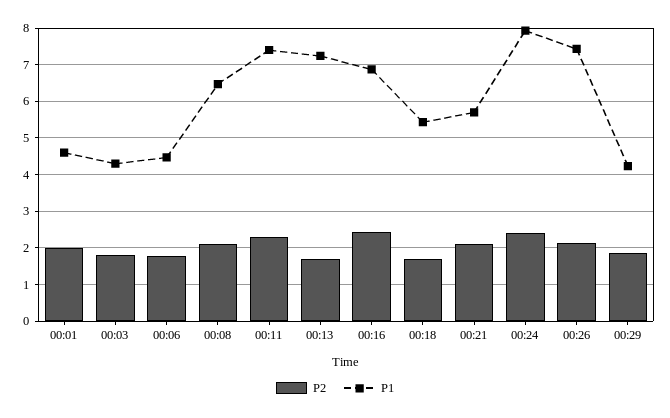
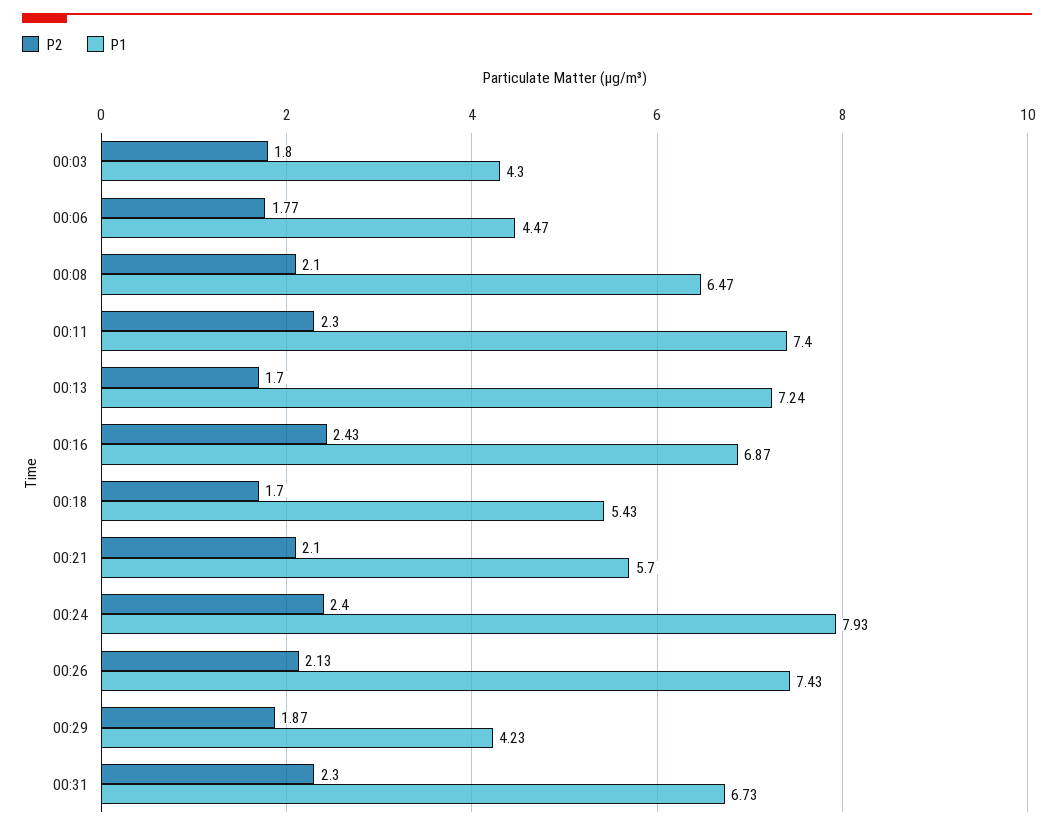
P2, 00:01: 2 -> none
P1, 00:01: 4.6 -> none
P2, 00:31: none -> 2.3
P1, 00:31: none -> 6.73

